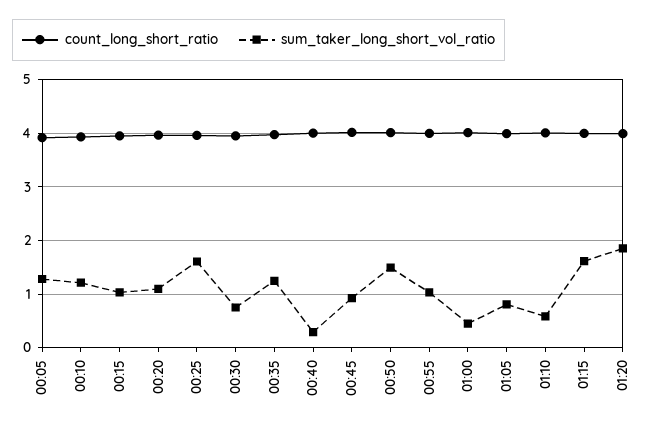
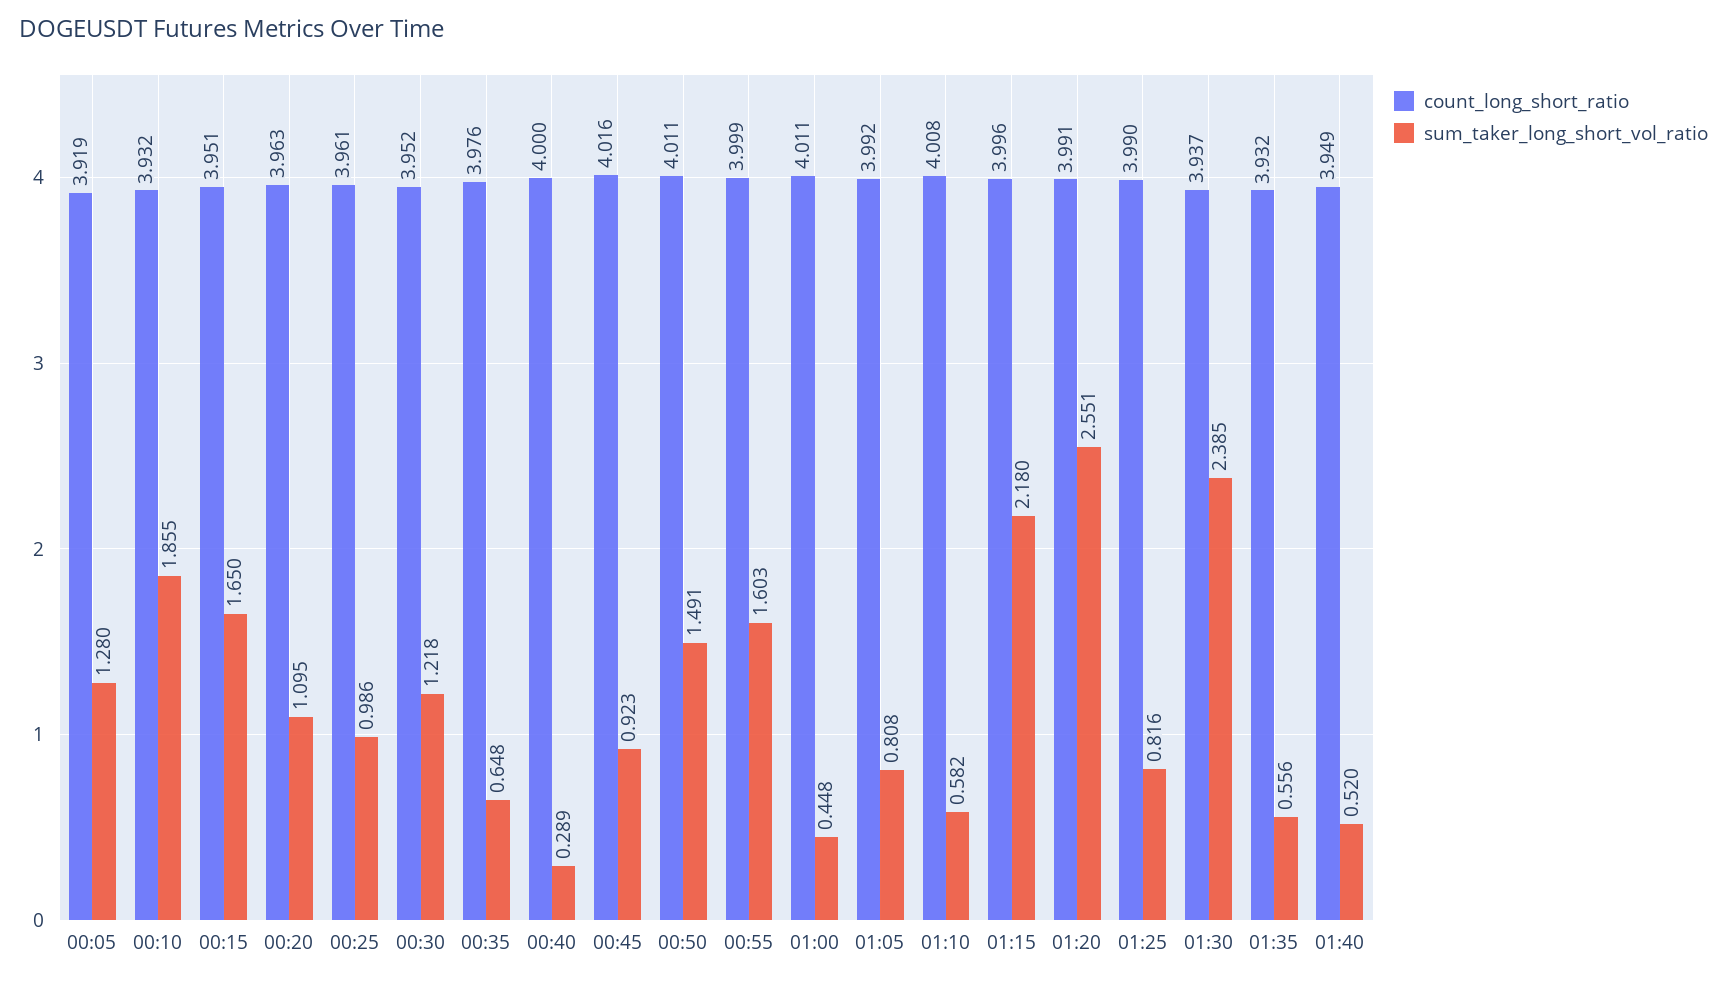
sum_taker_long_short_vol_ratio, 00:10: 1.2 -> 1.855
sum_taker_long_short_vol_ratio, 00:15: 1 -> 1.65
sum_taker_long_short_vol_ratio, 00:25: 1.6 -> 0.986
sum_taker_long_short_vol_ratio, 00:30: 0.8 -> 1.218
sum_taker_long_short_vol_ratio, 00:35: 1.2 -> 0.648
sum_taker_long_short_vol_ratio, 00:55: 1 -> 1.603
sum_taker_long_short_vol_ratio, 01:15: 1.6 -> 2.18
sum_taker_long_short_vol_ratio, 01:20: 1.8 -> 2.551
count_long_short_ratio, 01:25: none -> 3.99
sum_taker_long_short_vol_ratio, 01:25: none -> 0.816
count_long_short_ratio, 01:30: none -> 3.937
sum_taker_long_short_vol_ratio, 01:30: none -> 2.385
count_long_short_ratio, 01:35: none -> 3.932
sum_taker_long_short_vol_ratio, 01:35: none -> 0.556
count_long_short_ratio, 01:40: none -> 3.949
sum_taker_long_short_vol_ratio, 01:40: none -> 0.52

